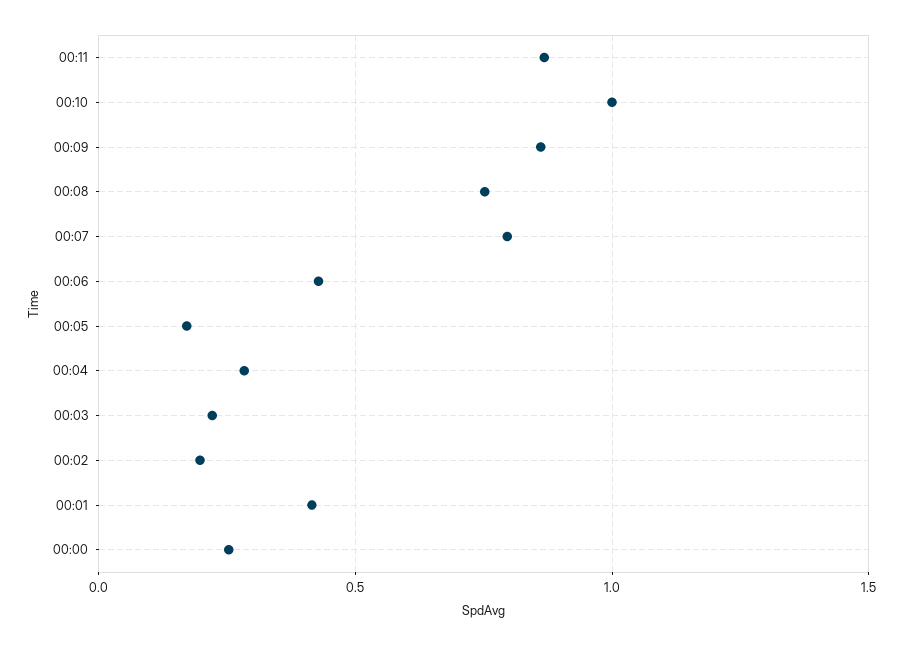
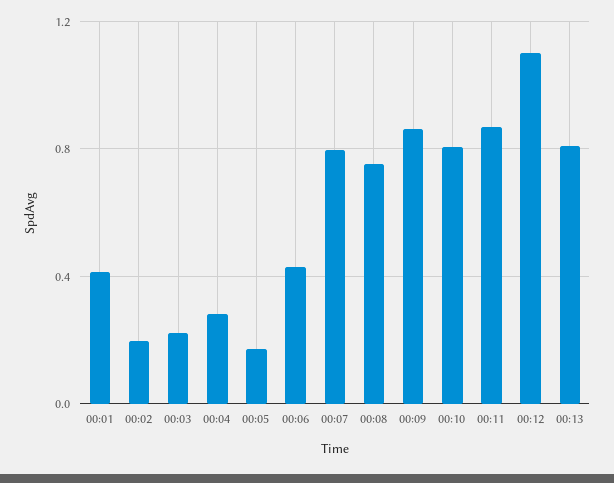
00:10: 1 -> 0.8
00:00: 0.25 -> none
00:12: none -> 1.1
00:13: none -> 0.8

